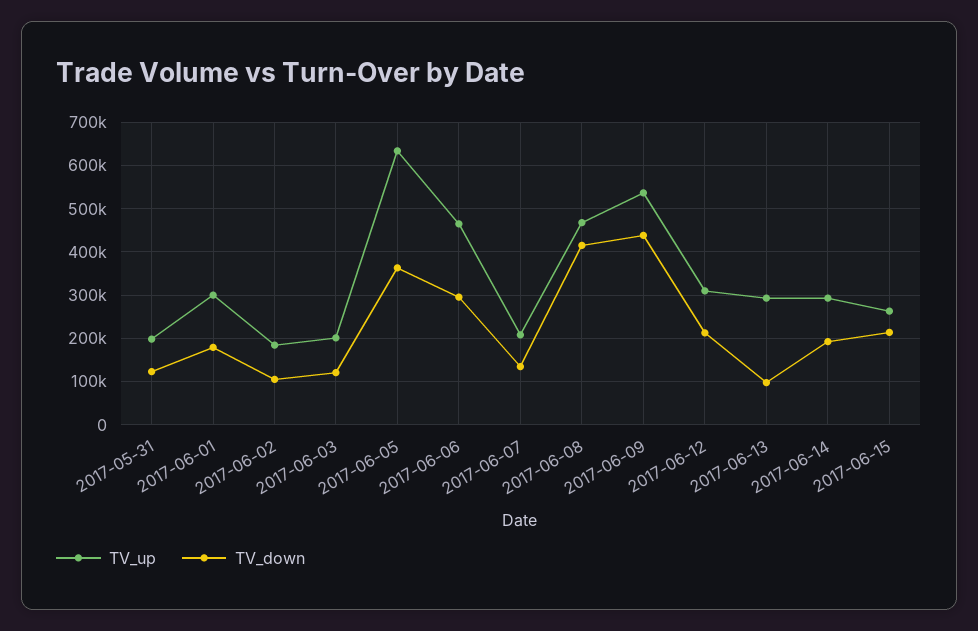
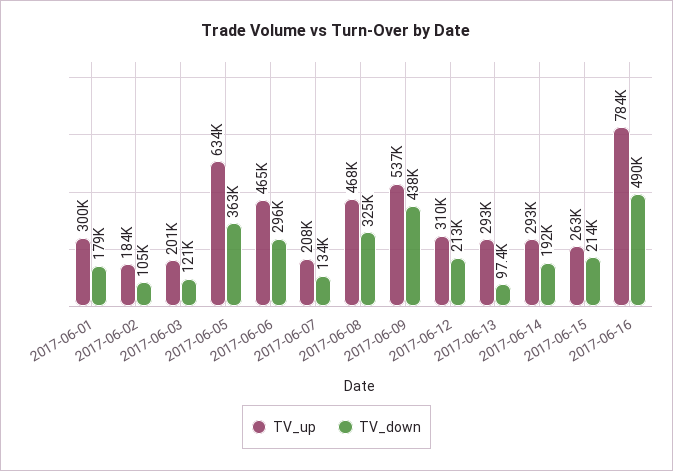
TV_up, 2017-05-31: 200000 -> none
TV_down, 2017-05-31: 120000 -> none
TV_down, 2017-06-08: 420000 -> 325000
TV_up, 2017-06-16: none -> 784000
TV_down, 2017-06-16: none -> 490000

